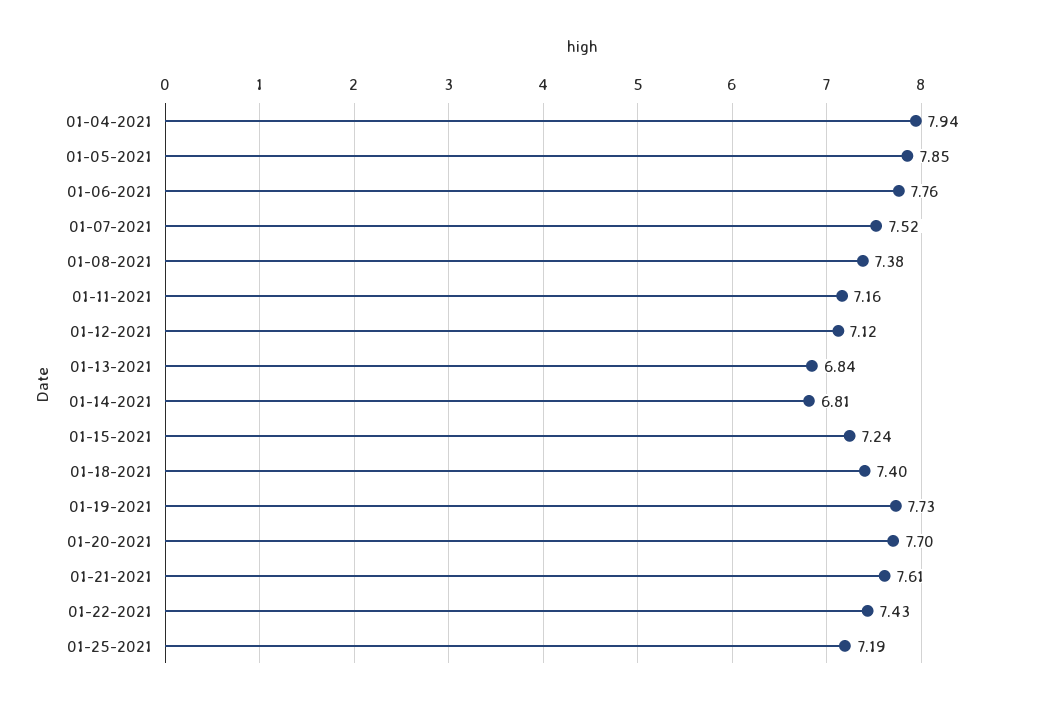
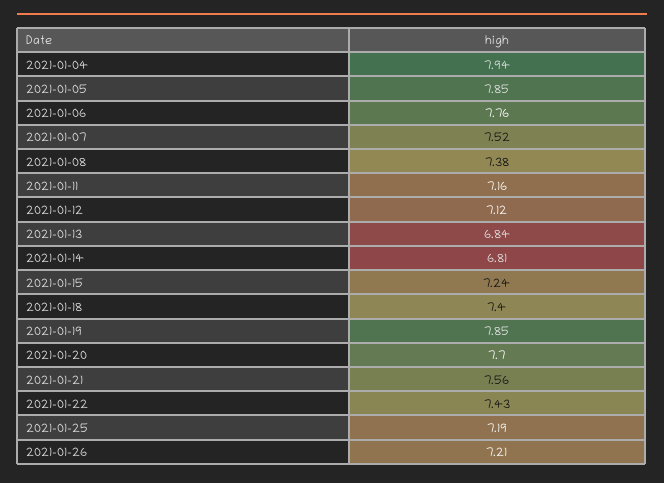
01-19-2021: 7.73 -> 7.85
01-21-2021: 7.61 -> 7.56
2021-01-26: none -> 7.21

